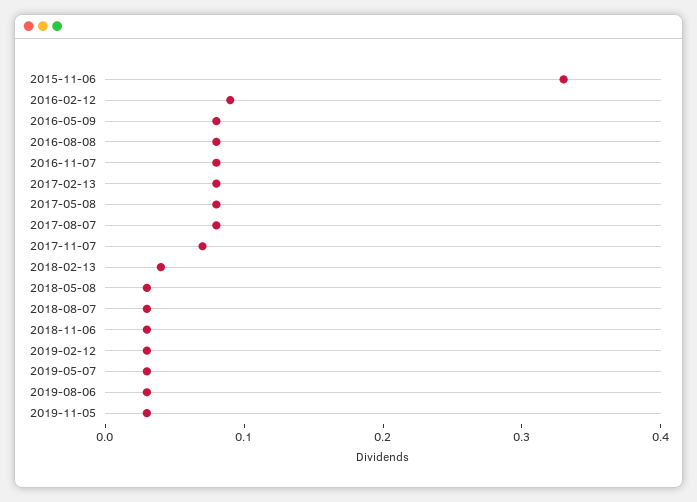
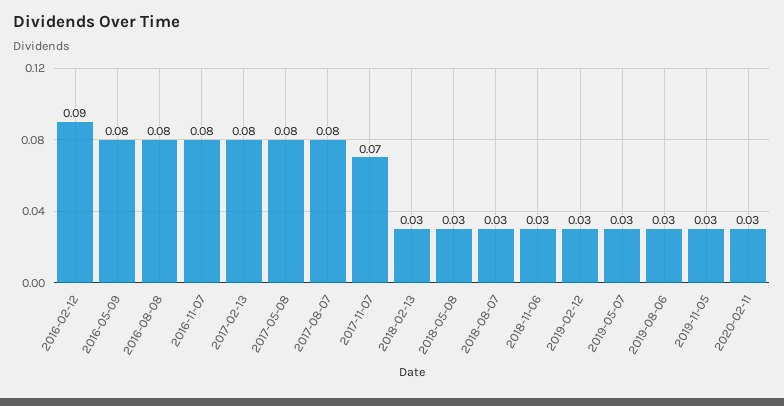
2015-11-06: 0.33 -> none
2018-02-13: 0.04 -> 0.03
2020-02-11: none -> 0.03

